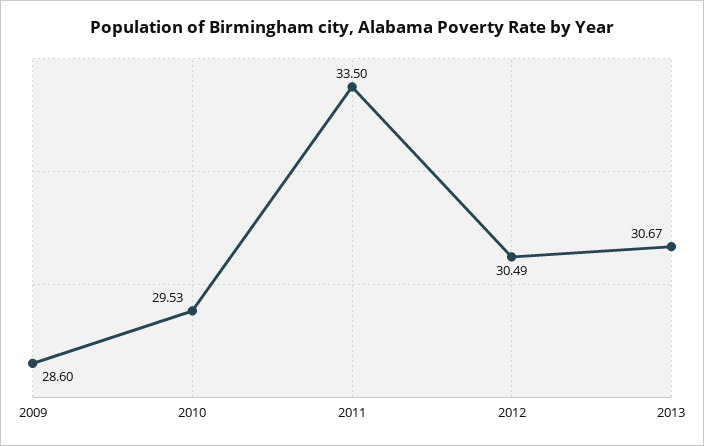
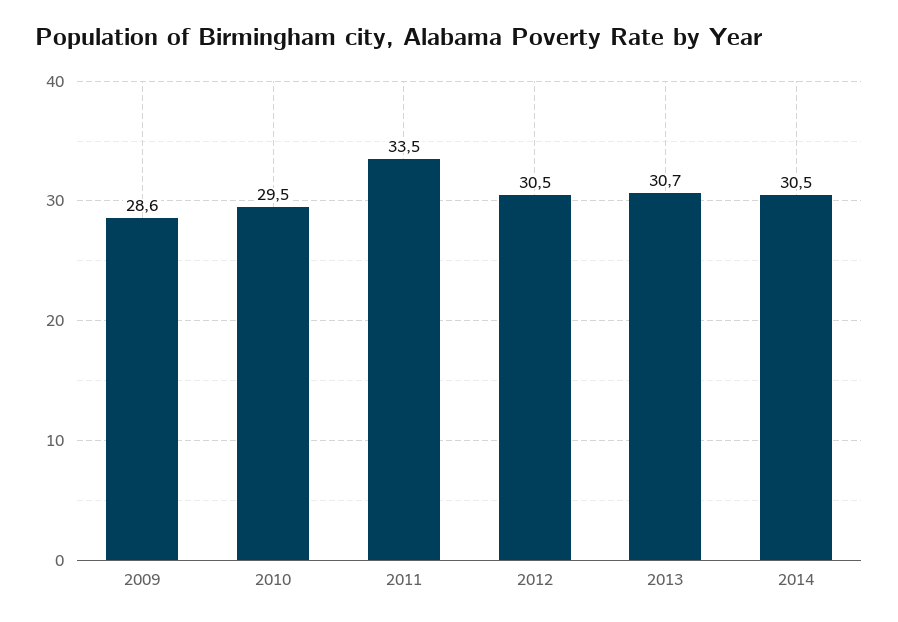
2014: none -> 30.5

